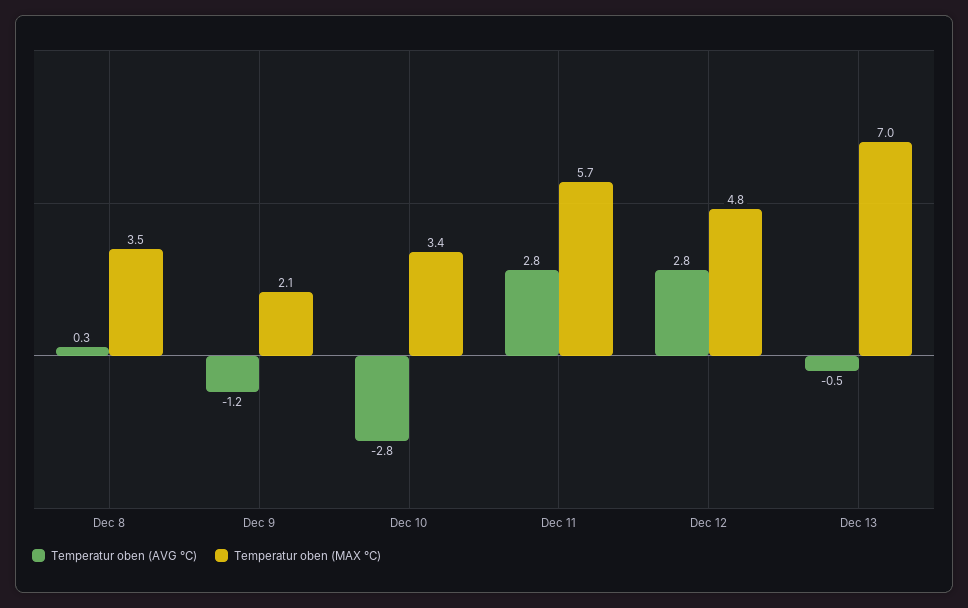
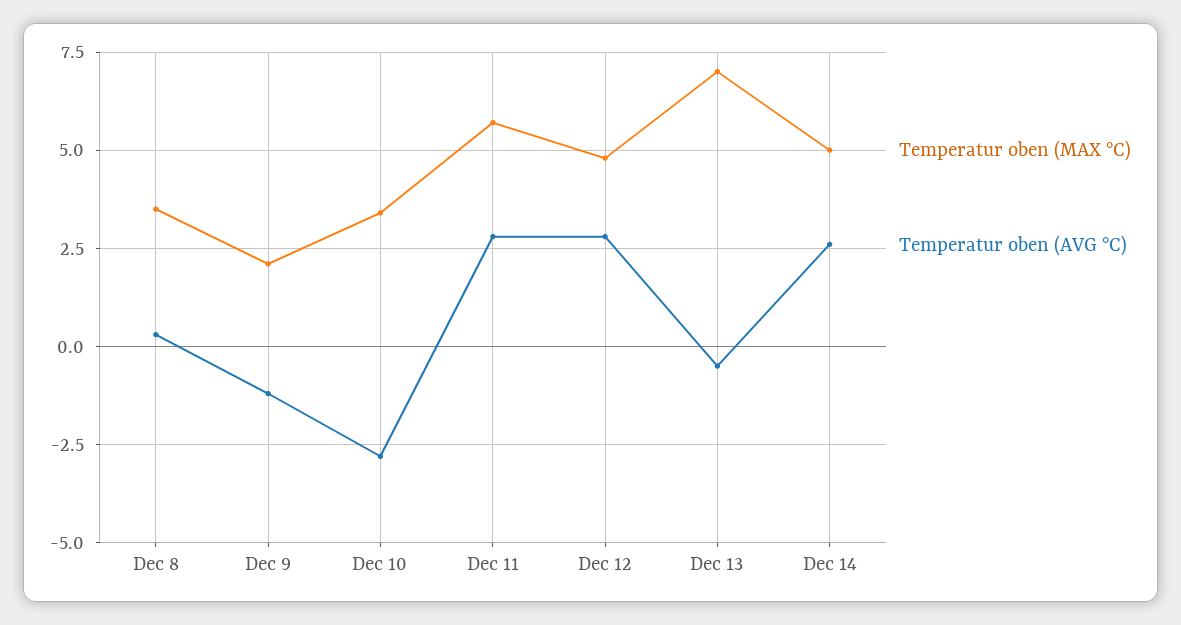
Temperatur oben (MAX °C), Dec 14: none -> 5
Temperatur oben (AVG °C), Dec 14: none -> 2.5

